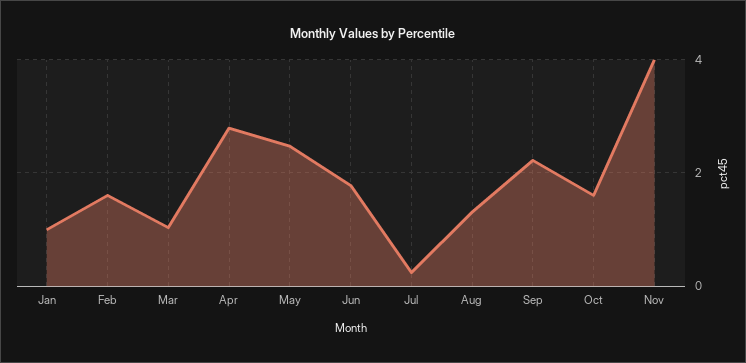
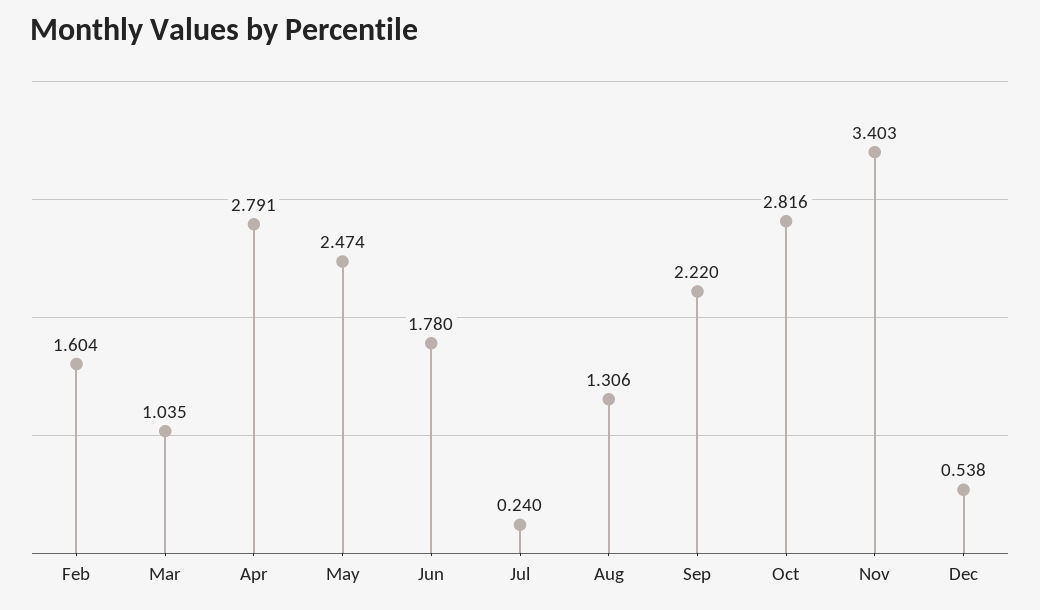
Jan: 1 -> none
Oct: 1.6 -> 2.816
Nov: 4 -> 3.403
Dec: none -> 0.538

